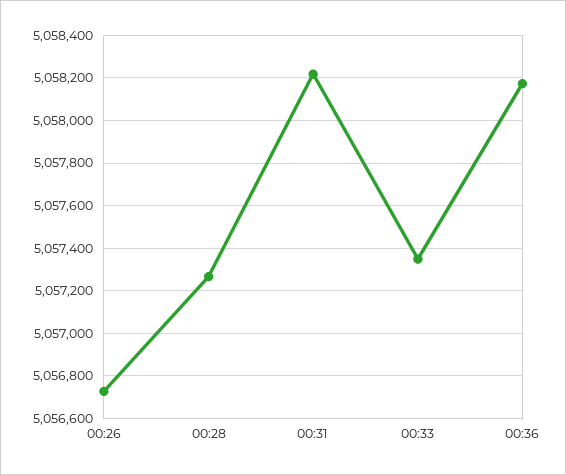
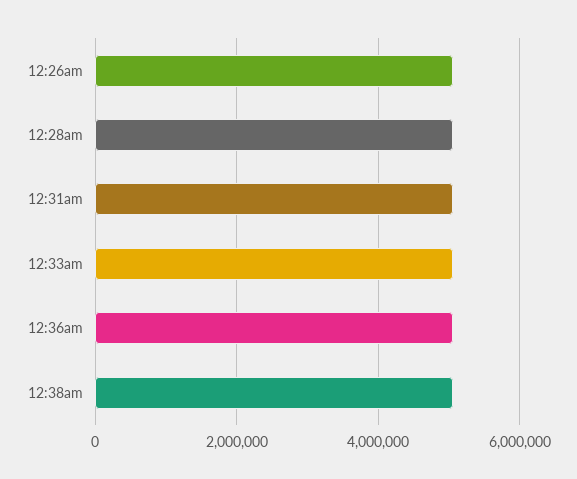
12:38am: none -> 5000000

